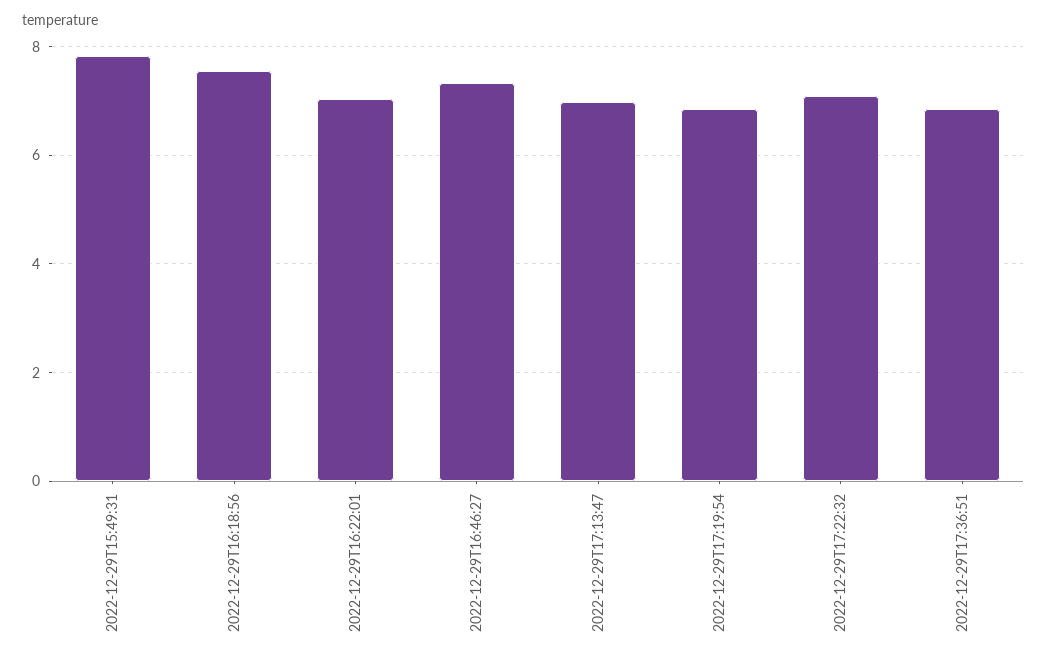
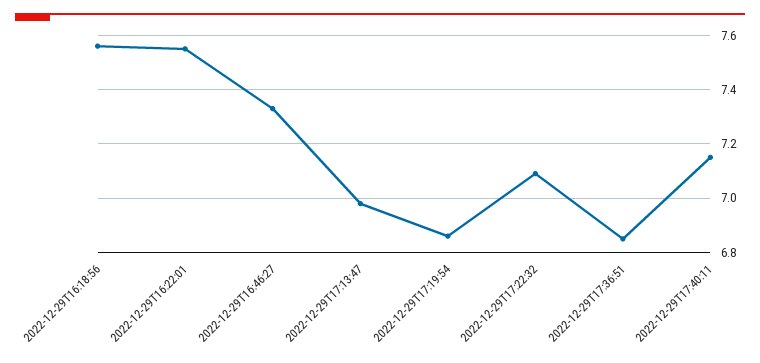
2022-12-29T15:49:31: 7.8 -> none
2022-12-29T16:22:01: 7 -> 7.55
2022-12-29T17:40:11: none -> 7.15

